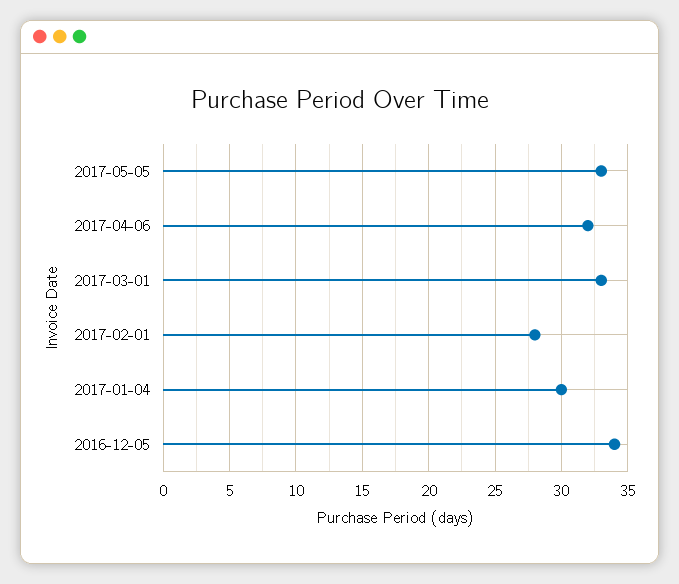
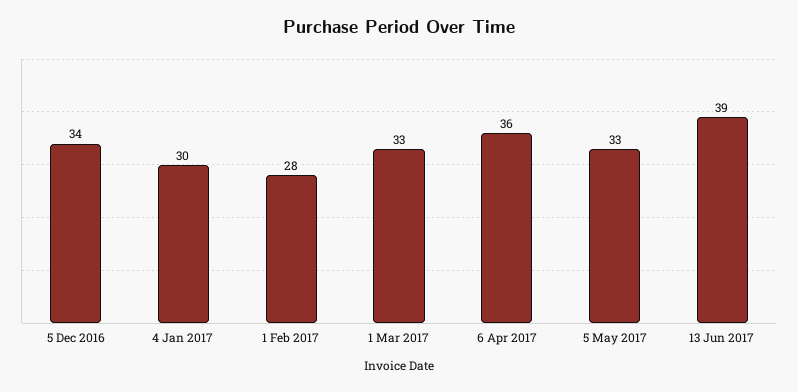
2017-04-06: 32 -> 36
13 Jun 2017: none -> 39

